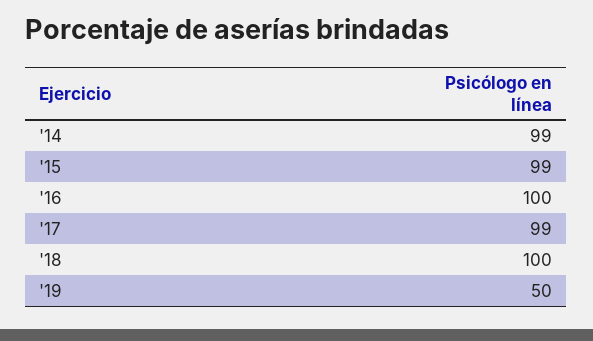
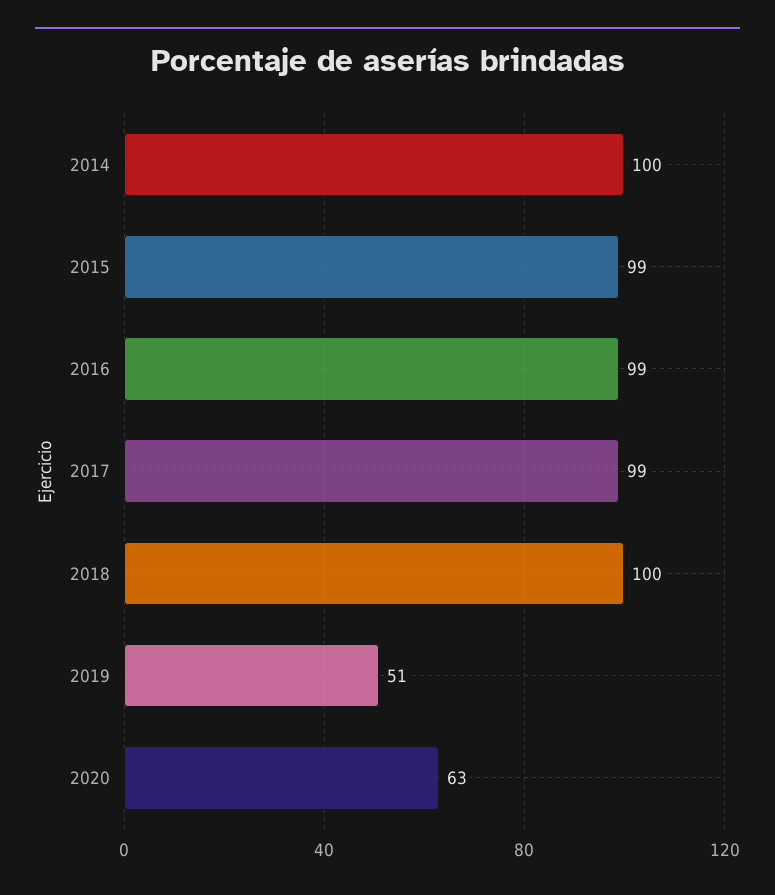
'14: 99 -> 100
'16: 100 -> 99
'19: 50 -> 51
2020: none -> 63

